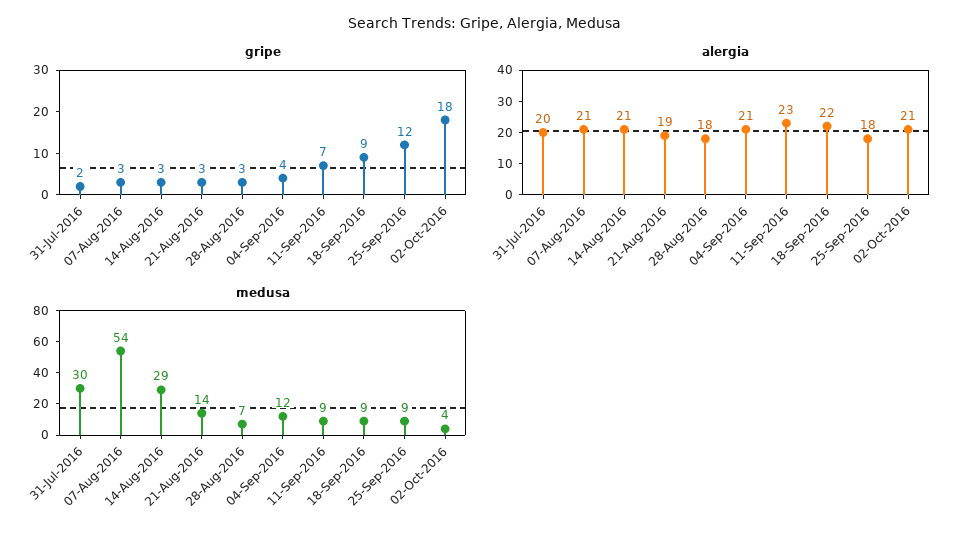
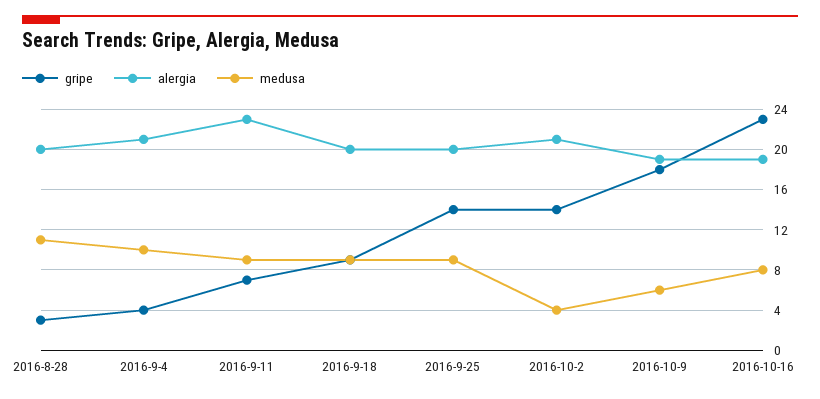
gripe, 31-Jul-2016: 2 -> none
gripe, 07-Aug-2016: 3 -> none
gripe, 14-Aug-2016: 3 -> none
gripe, 21-Aug-2016: 3 -> none
gripe, 25-Sep-2016: 12 -> 14
gripe, 02-Oct-2016: 18 -> 14
alergia, 31-Jul-2016: 20 -> none
alergia, 07-Aug-2016: 21 -> none
alergia, 14-Aug-2016: 21 -> none
alergia, 21-Aug-2016: 19 -> none
alergia, 28-Aug-2016: 18 -> 20
alergia, 18-Sep-2016: 22 -> 20
alergia, 25-Sep-2016: 18 -> 20
medusa, 31-Jul-2016: 30 -> none
medusa, 07-Aug-2016: 54 -> none
medusa, 14-Aug-2016: 29 -> none
medusa, 21-Aug-2016: 14 -> none
medusa, 28-Aug-2016: 7 -> 11
medusa, 04-Sep-2016: 12 -> 10
gripe, 2016-10-9: none -> 18
alergia, 2016-10-9: none -> 19
medusa, 2016-10-9: none -> 6
gripe, 2016-10-16: none -> 23
alergia, 2016-10-16: none -> 19
medusa, 2016-10-16: none -> 8

